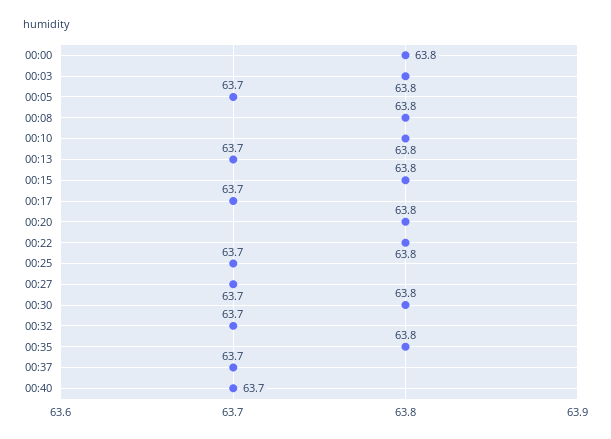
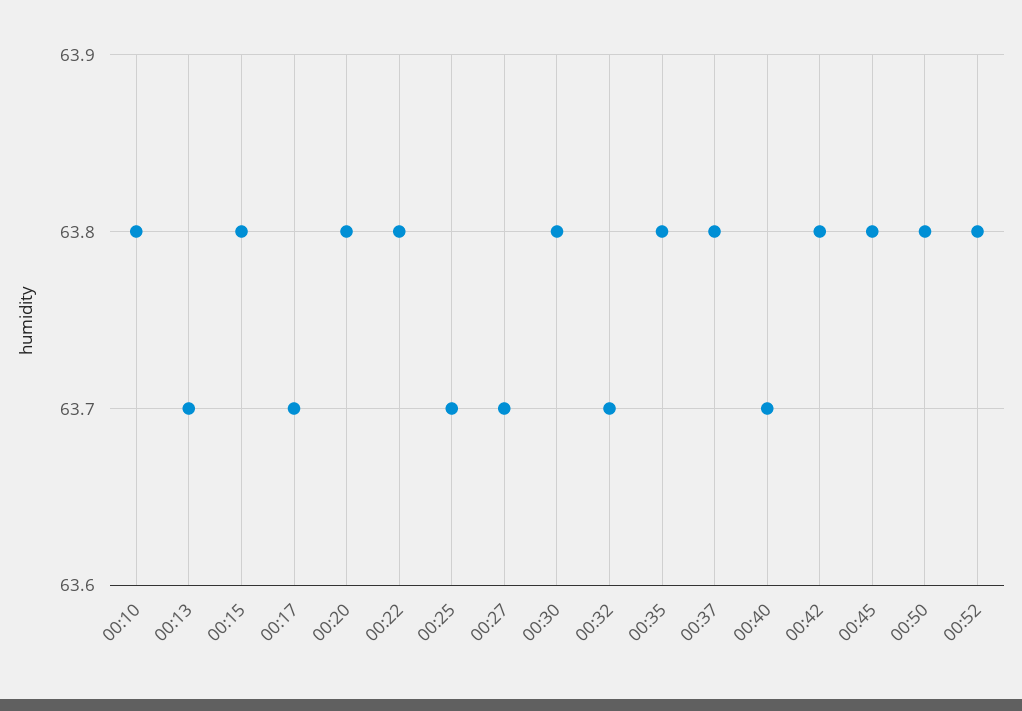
00:00: 63.8 -> none
00:03: 63.8 -> none
00:05: 63.7 -> none
00:08: 63.8 -> none
00:37: 63.7 -> 63.8
00:42: none -> 63.8
00:45: none -> 63.8
00:50: none -> 63.8
00:52: none -> 63.8

